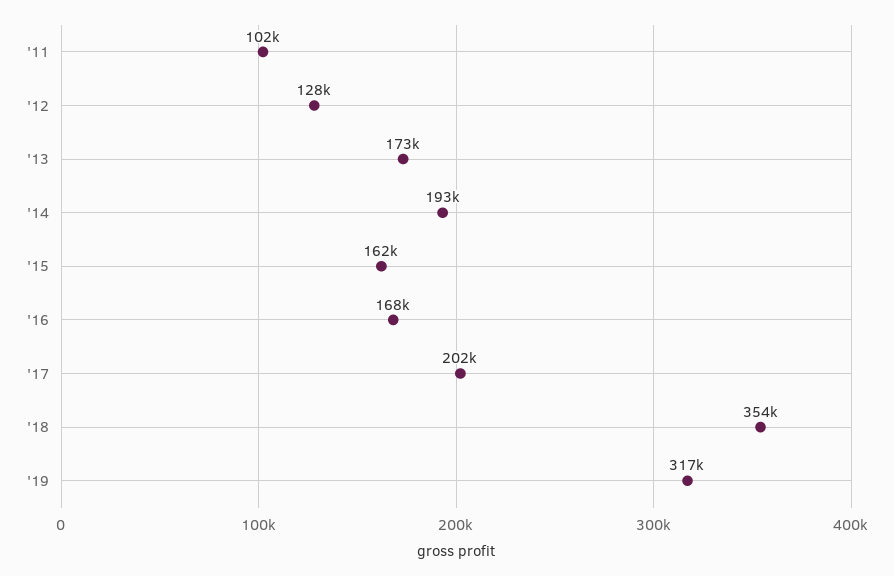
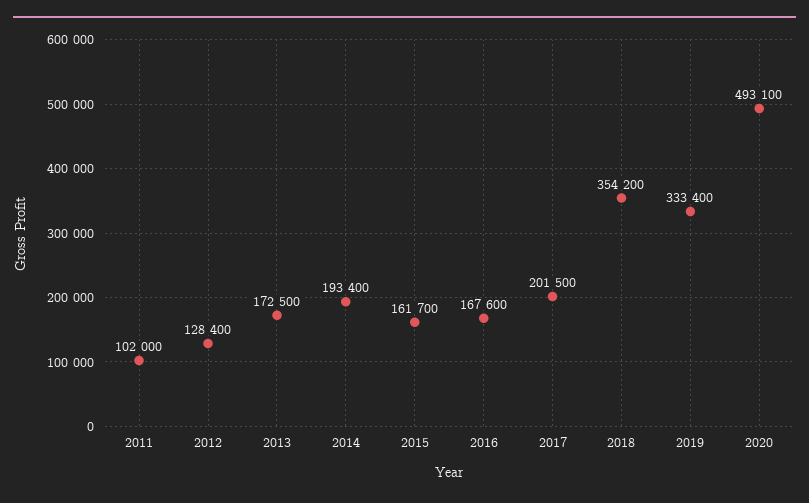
'19: 317000 -> 333400
2020: none -> 493100

